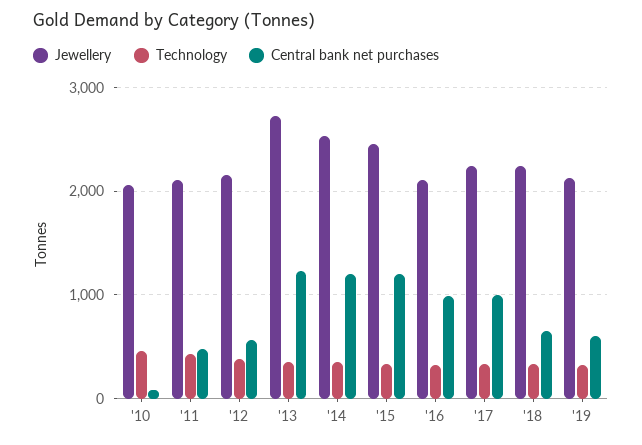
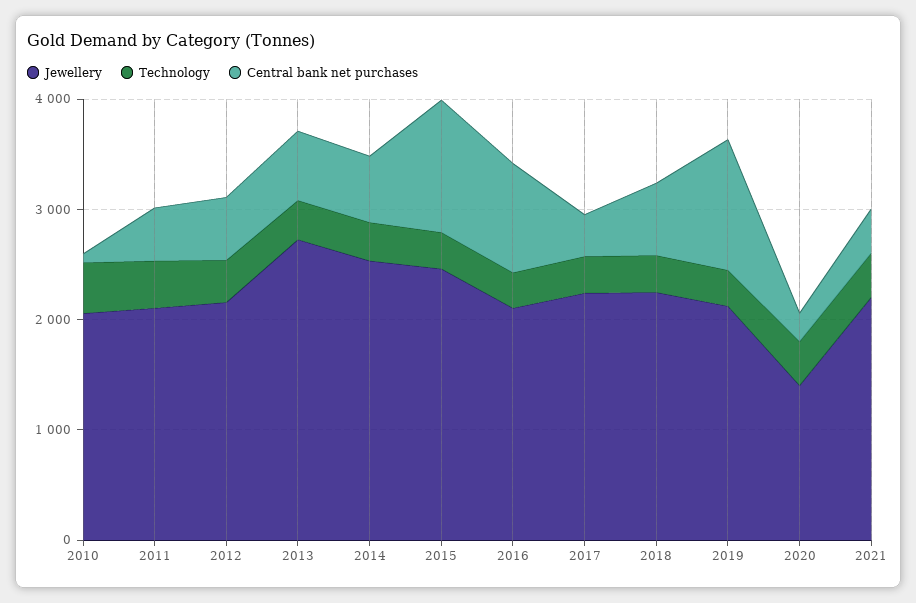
Central bank net purchases, '13: 1200 -> 600
Central bank net purchases, '14: 1200 -> 600
Central bank net purchases, '17: 1000 -> 400
Central bank net purchases, '19: 600 -> 1200
Jewellery, 2020: none -> 1400
Technology, 2020: none -> 400
Central bank net purchases, 2020: none -> 200
Jewellery, 2021: none -> 2200
Technology, 2021: none -> 400
Central bank net purchases, 2021: none -> 400

